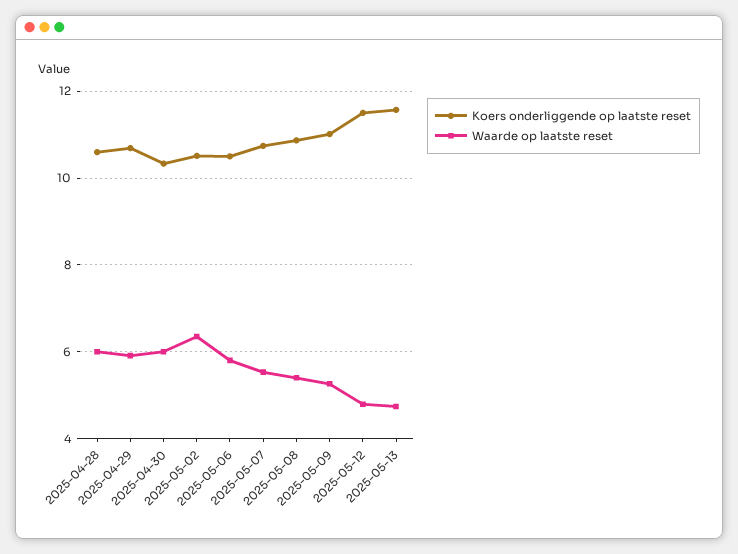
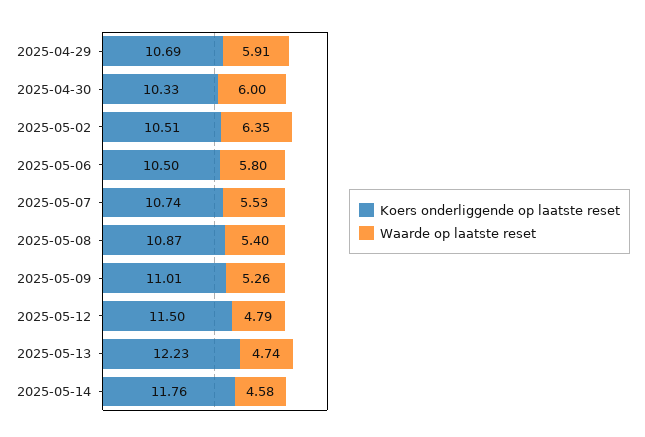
Koers onderliggende op laatste reset, 2025-04-28: 10.6 -> none
Waarde op laatste reset, 2025-04-28: 6 -> none
Koers onderliggende op laatste reset, 2025-05-13: 11.6 -> 12.23
Koers onderliggende op laatste reset, 2025-05-14: none -> 11.76
Waarde op laatste reset, 2025-05-14: none -> 4.58

